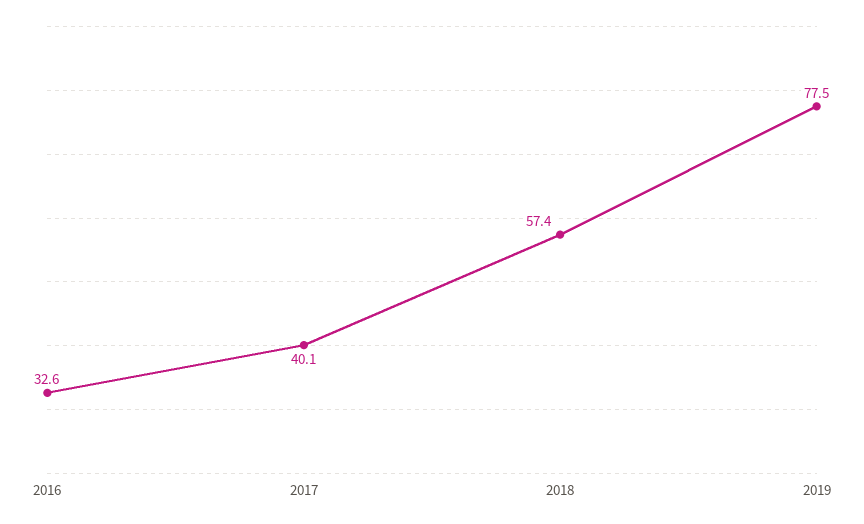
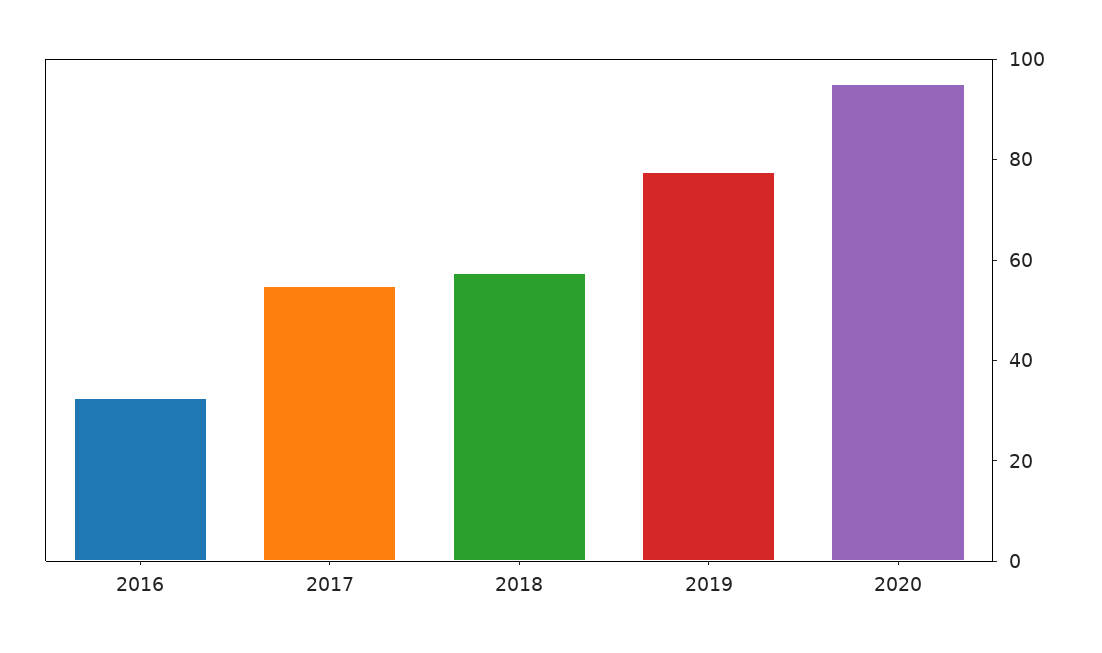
2017: 40.1 -> 55
2020: none -> 95

